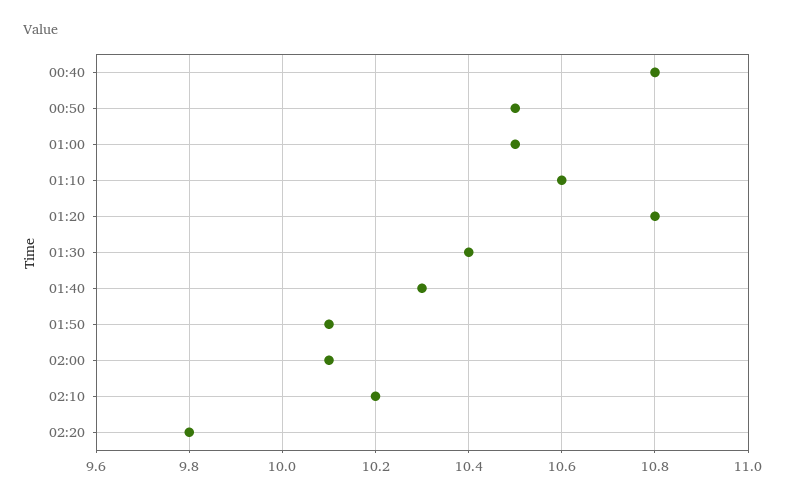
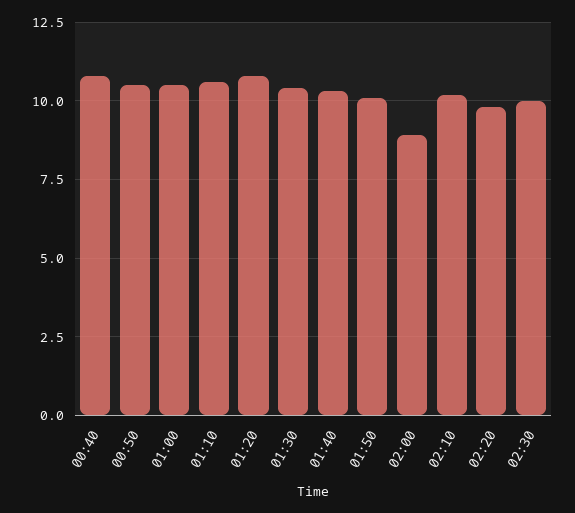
02:00: 10.1 -> 9
02:30: none -> 10

